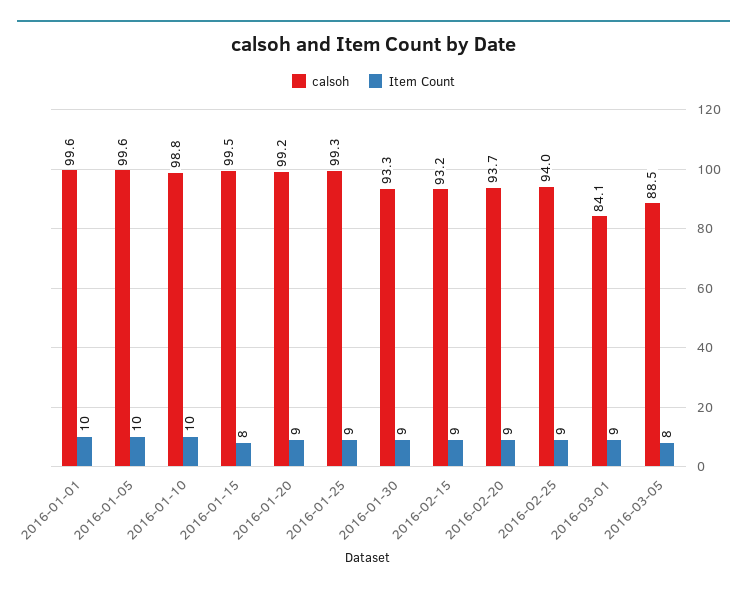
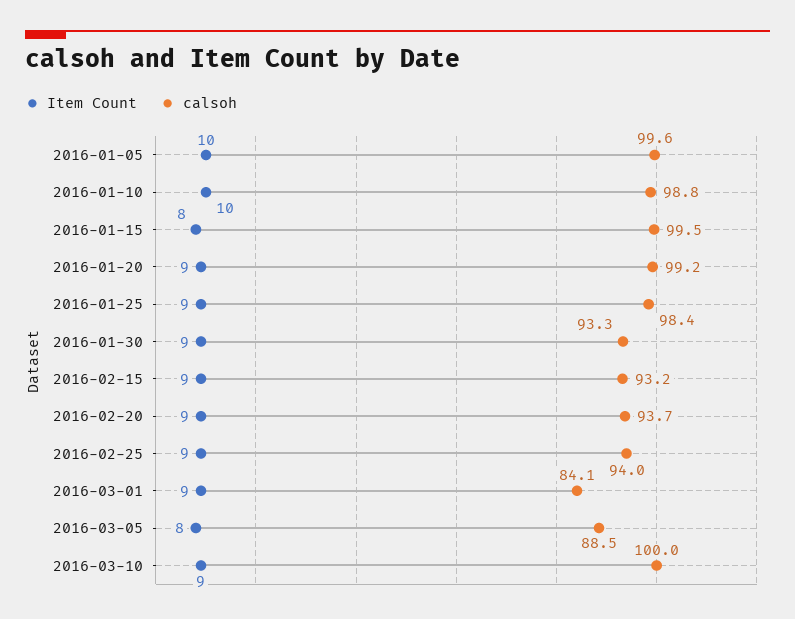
calsoh, 2016-01-01: 99.6 -> none
Item Count, 2016-01-01: 10 -> none
calsoh, 2016-01-25: 99.3 -> 98.4
Item Count, 2016-03-10: none -> 9
calsoh, 2016-03-10: none -> 100

